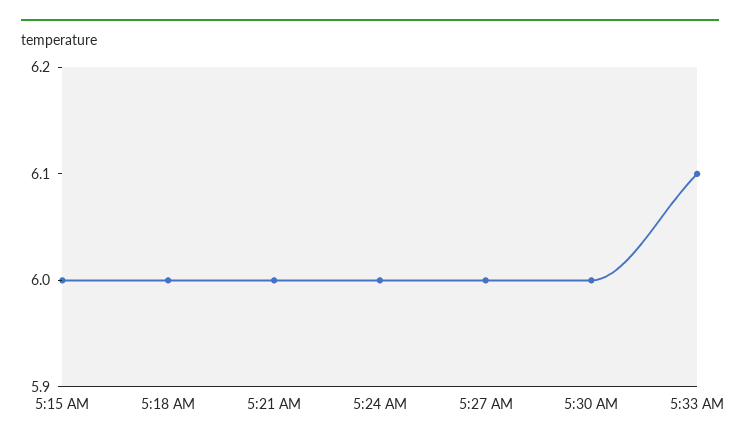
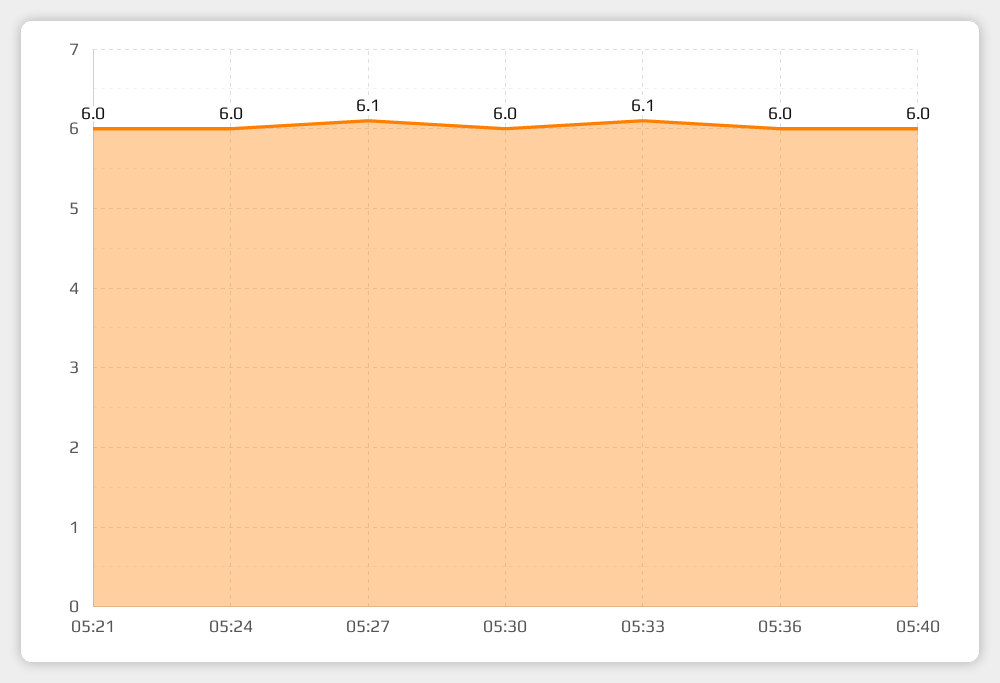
5:15 AM: 6 -> none
5:18 AM: 6 -> none
5:27 AM: 6 -> 6.1
05:36: none -> 6
05:40: none -> 6

